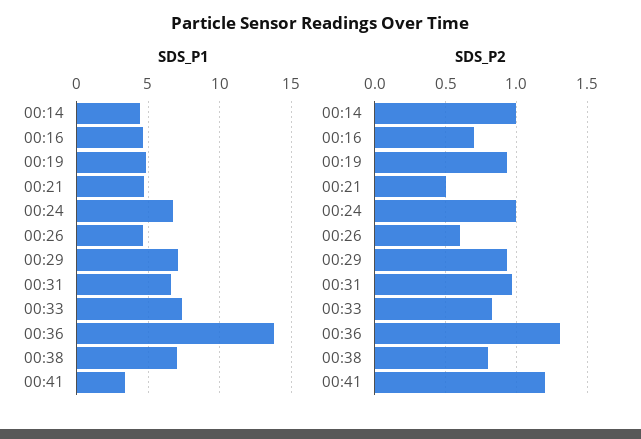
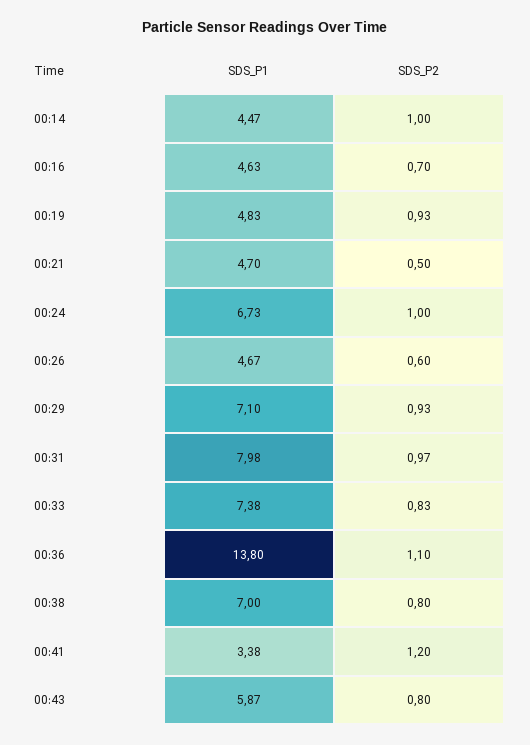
SDS_P1, 00:31: 6.5 -> 7.98
SDS_P2, 00:36: 1.3 -> 1.1
SDS_P1, 00:43: none -> 5.87
SDS_P2, 00:43: none -> 0.8

